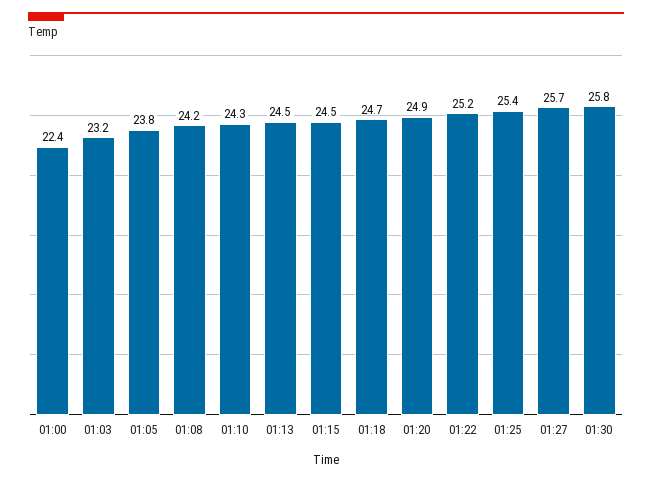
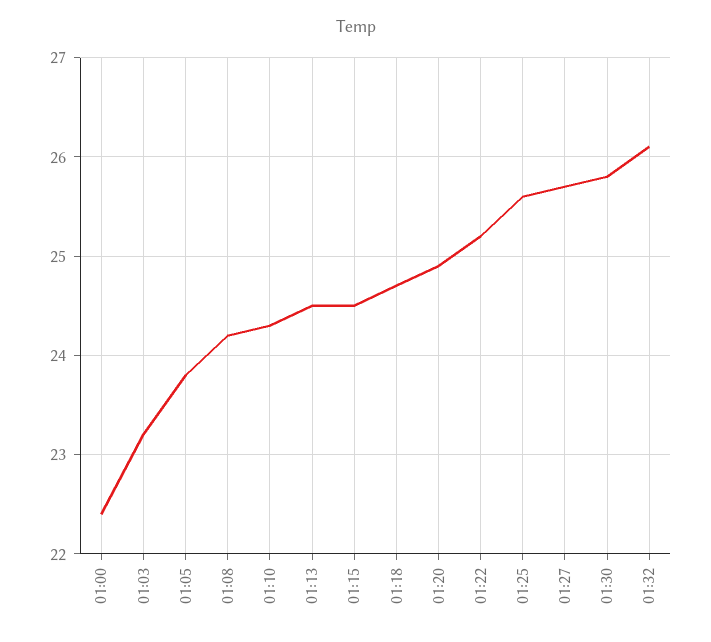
01:25: 25.4 -> 25.6
01:32: none -> 26.1

